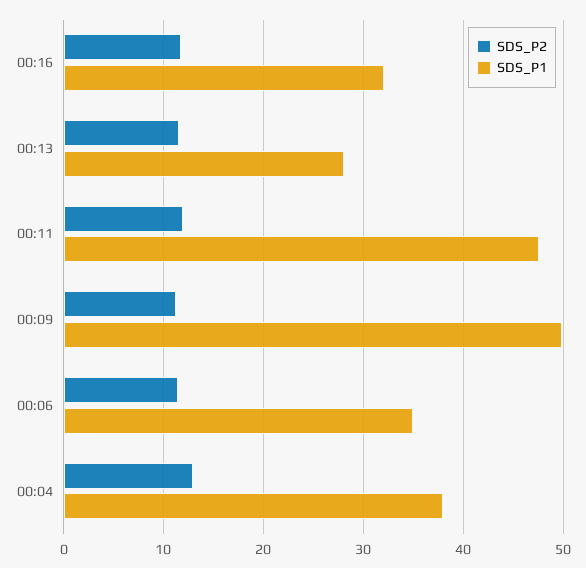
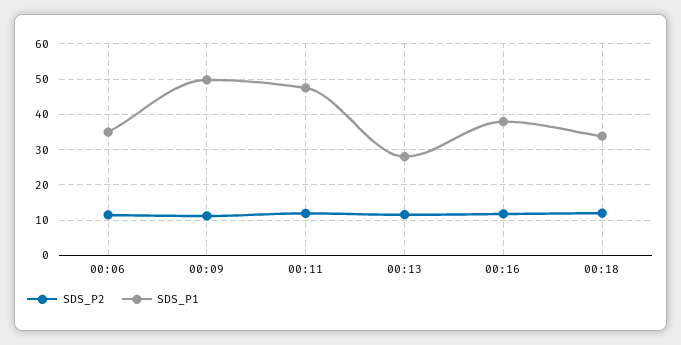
SDS_P1, 00:16: 32 -> 38
SDS_P2, 00:04: 13 -> none
SDS_P1, 00:04: 38 -> none
SDS_P2, 00:18: none -> 12
SDS_P1, 00:18: none -> 34

